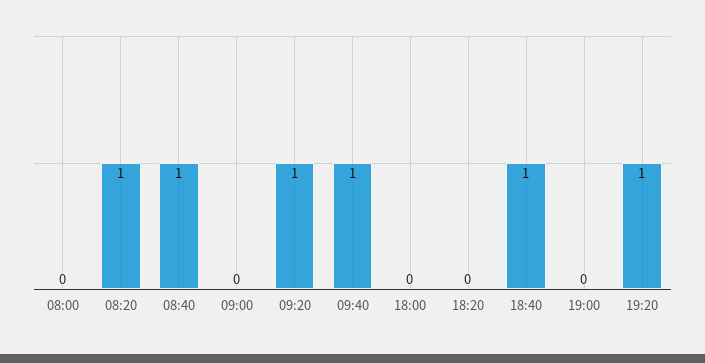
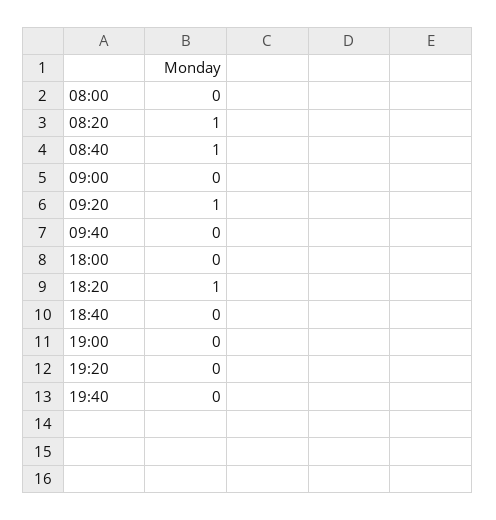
09:40: 1 -> 0
18:20: 0 -> 1
18:40: 1 -> 0
19:20: 1 -> 0
19:40: none -> 0

